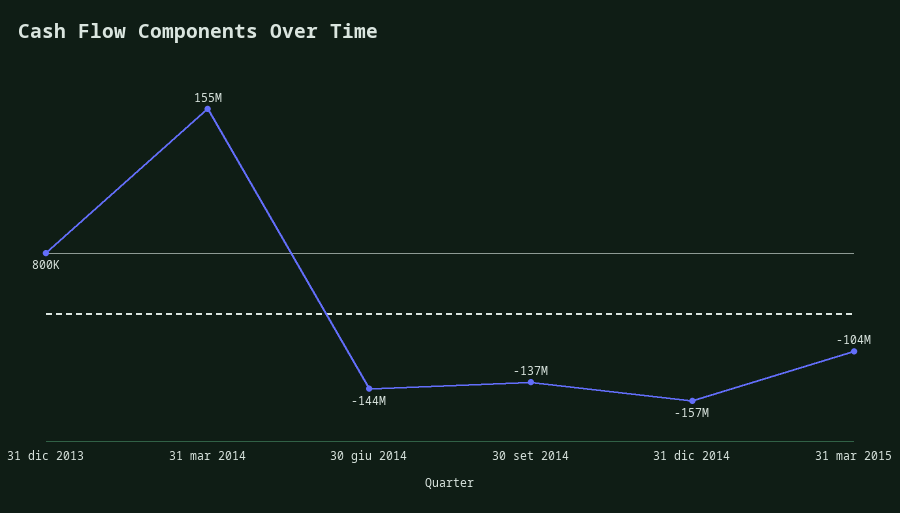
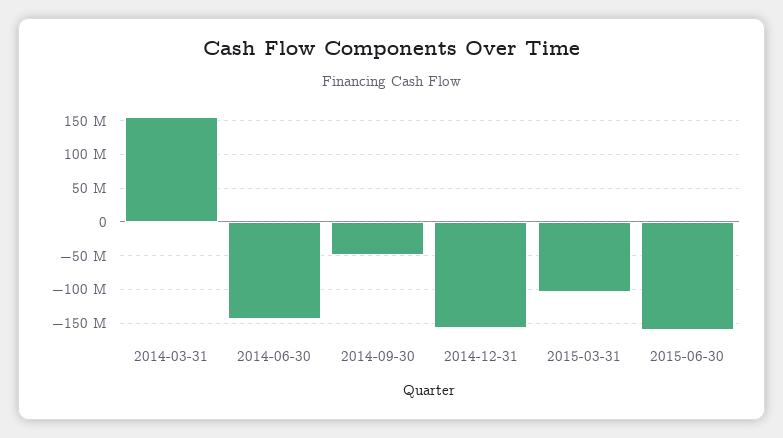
31 dic 2013: 800000 -> none
30 set 2014: -137000000 -> -50000000
2015-06-30: none -> -160000000

